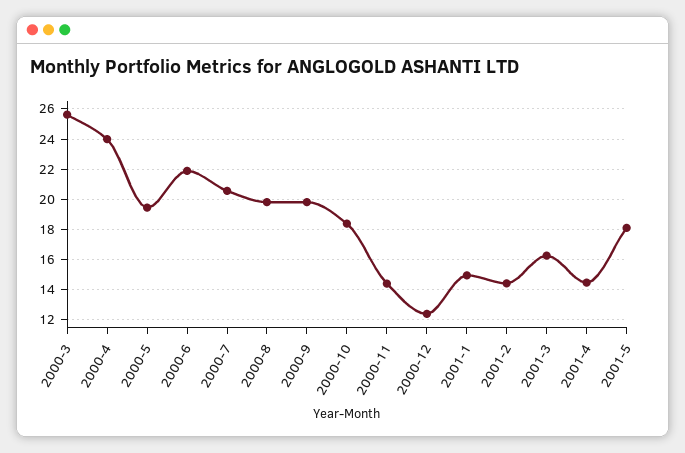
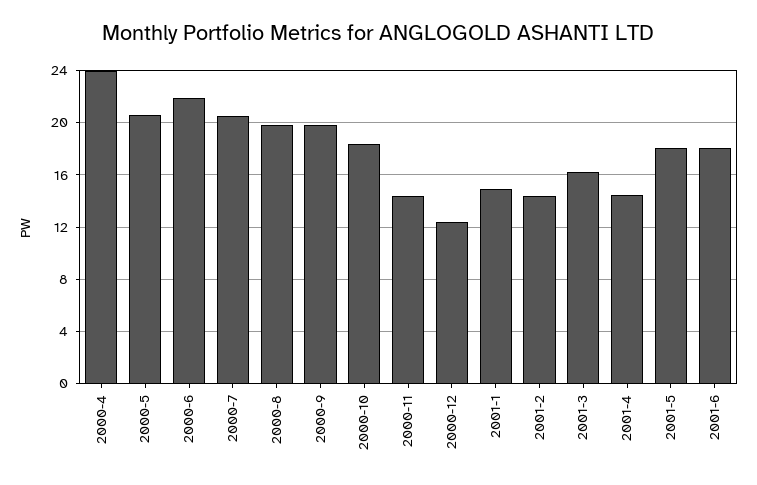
2000-3: 25.5 -> none
2000-5: 19.5 -> 20.5
2001-6: none -> 18

